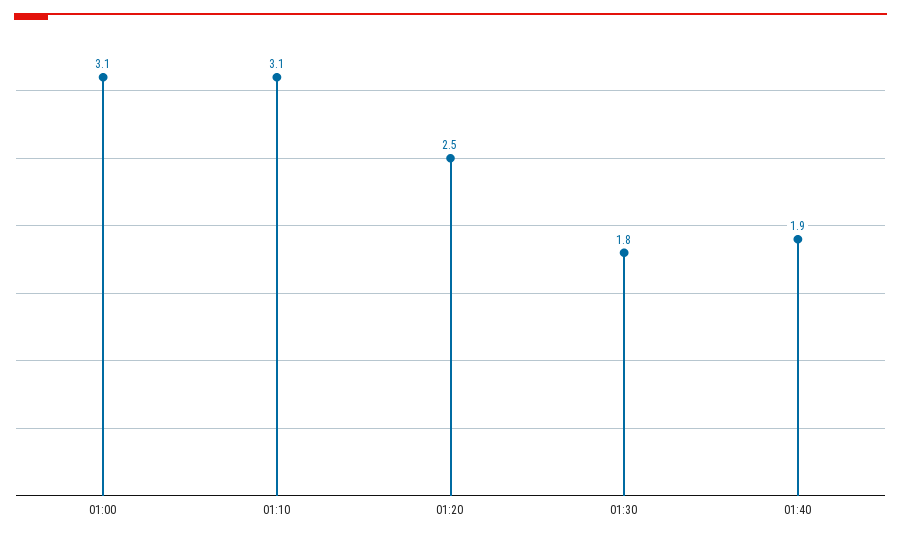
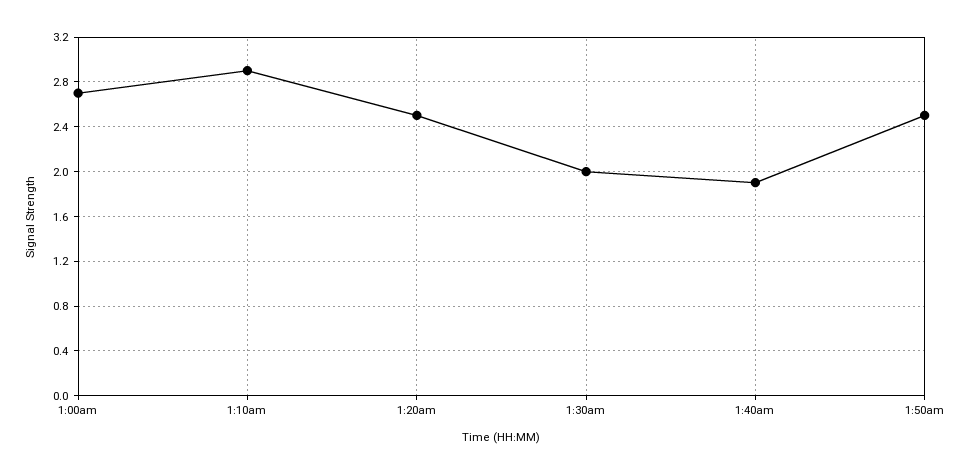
01:00: 3.1 -> 2.7
01:10: 3.1 -> 2.9
01:30: 1.8 -> 2
1:50am: none -> 2.5

